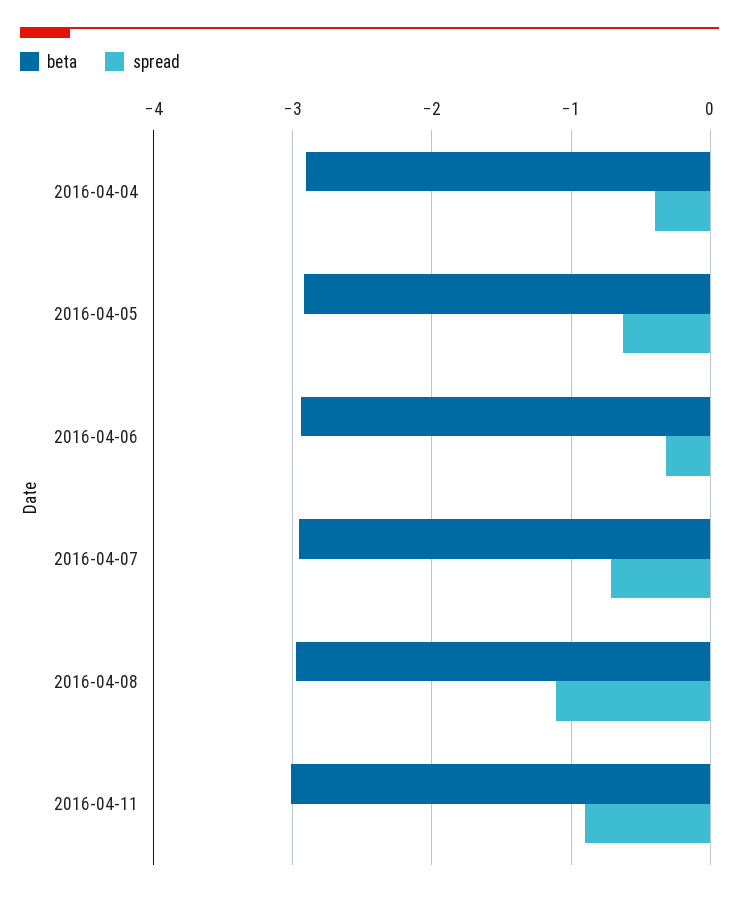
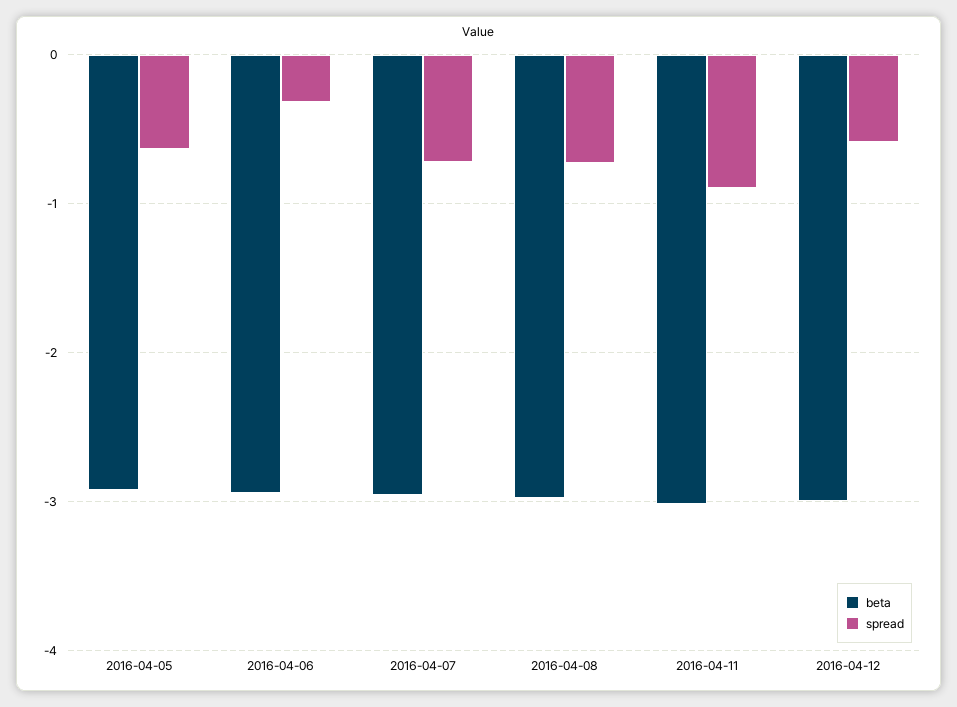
beta, 2016-04-04: -2.9 -> none
spread, 2016-04-04: -0.4 -> none
spread, 2016-04-08: -1.1 -> -0.7
beta, 2016-04-12: none -> -3
spread, 2016-04-12: none -> -0.6

